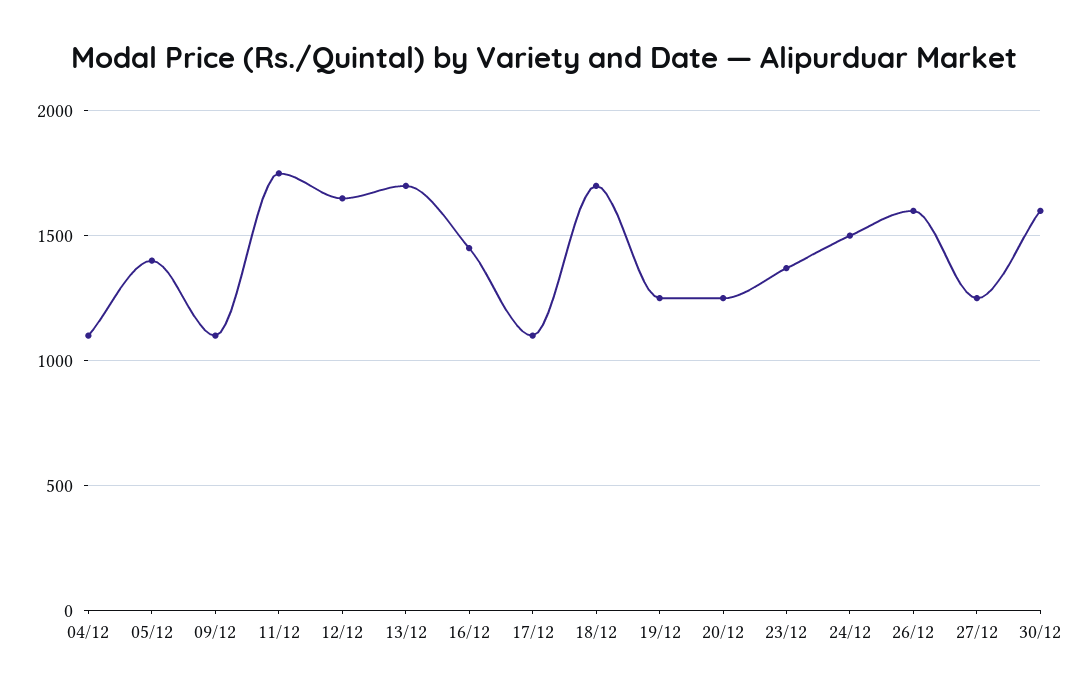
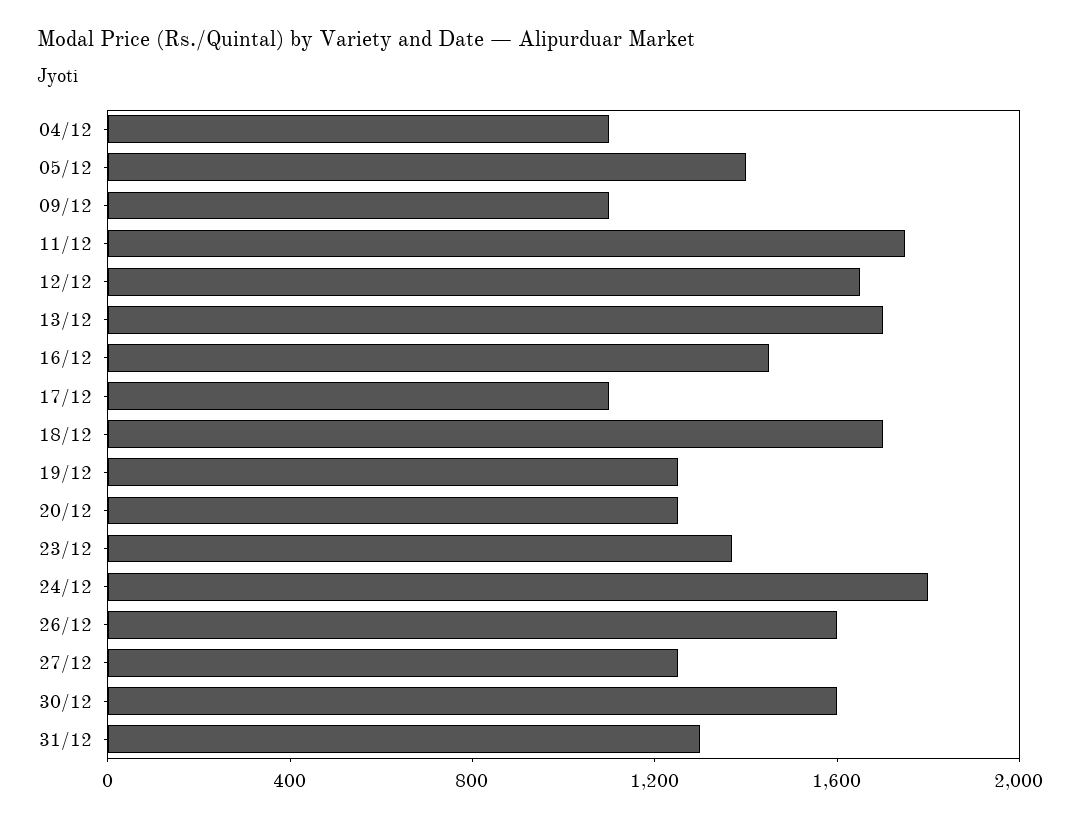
24/12: 1500 -> 1800
31/12: none -> 1300

